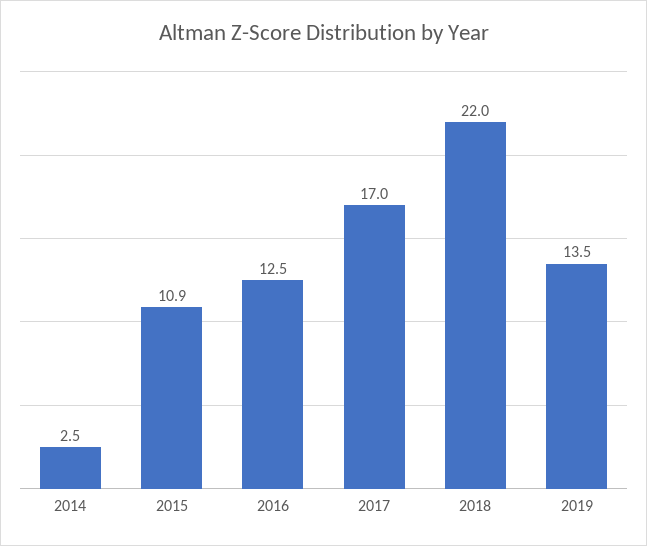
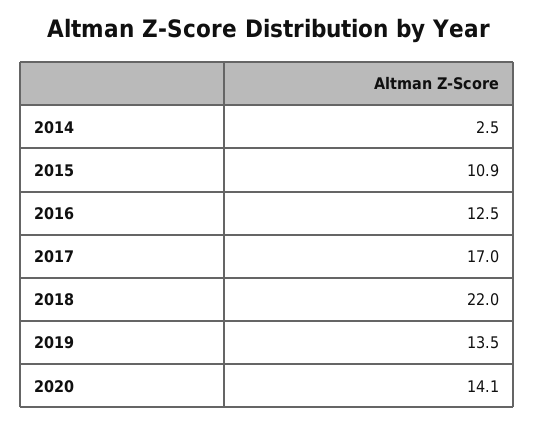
2020: none -> 14.1

